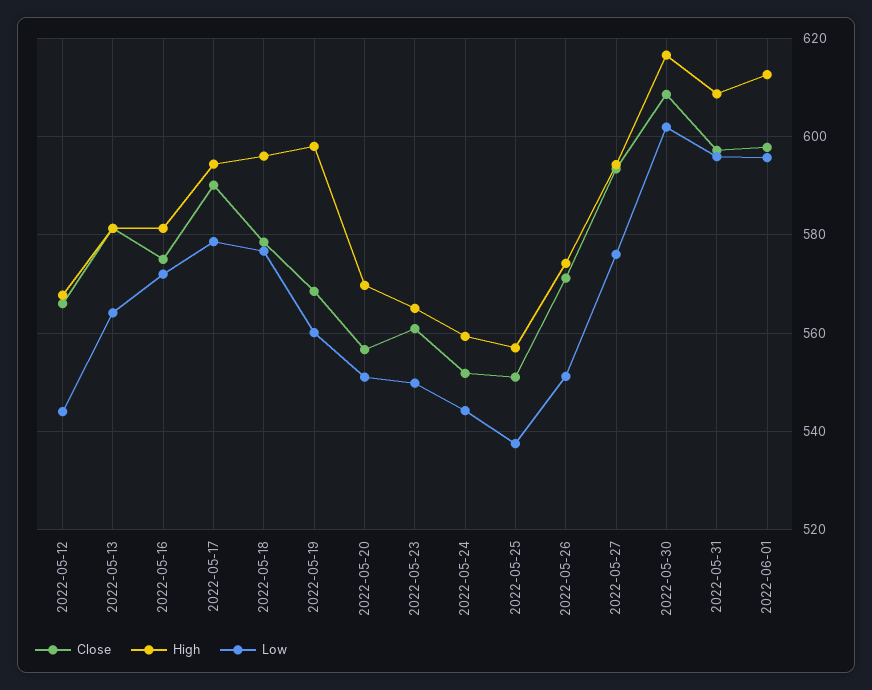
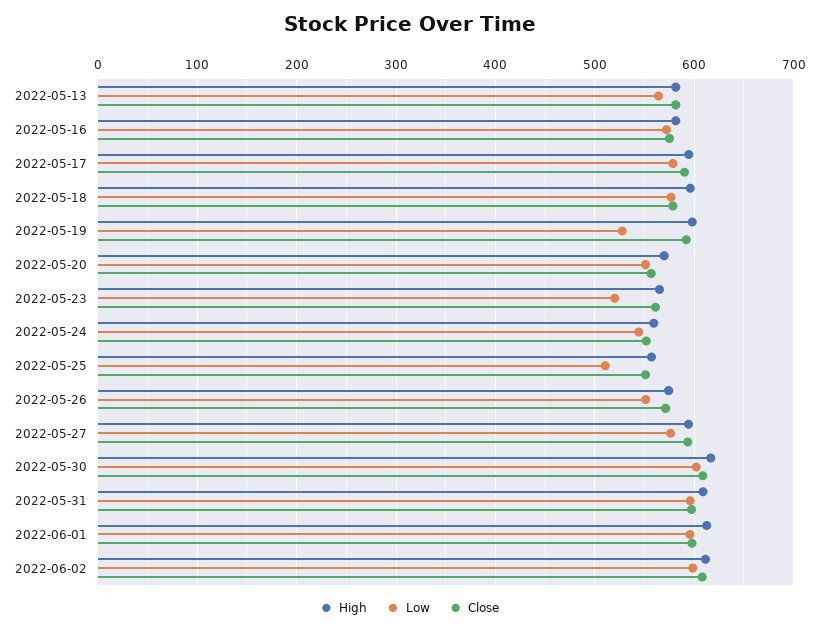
Close, 2022-05-12: 566 -> none
High, 2022-05-12: 568 -> none
Low, 2022-05-12: 544 -> none
Close, 2022-05-19: 568 -> 590
Low, 2022-05-19: 560 -> 530
Low, 2022-05-23: 550 -> 520
Low, 2022-05-25: 538 -> 510
High, 2022-06-02: none -> 610
Low, 2022-06-02: none -> 600
Close, 2022-06-02: none -> 610

